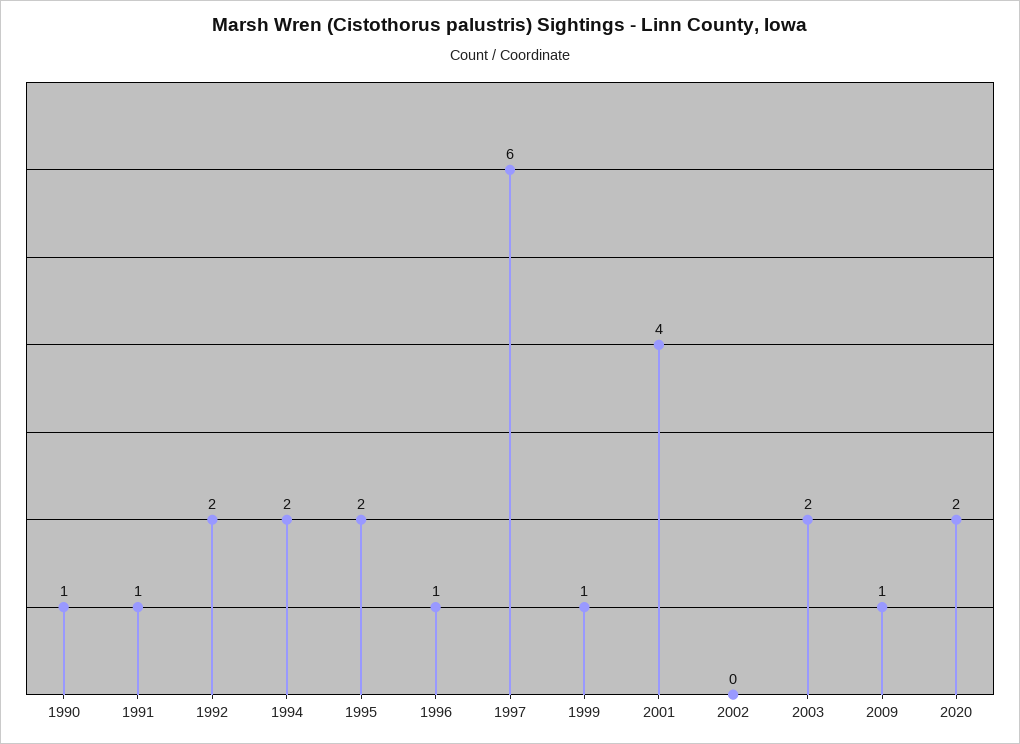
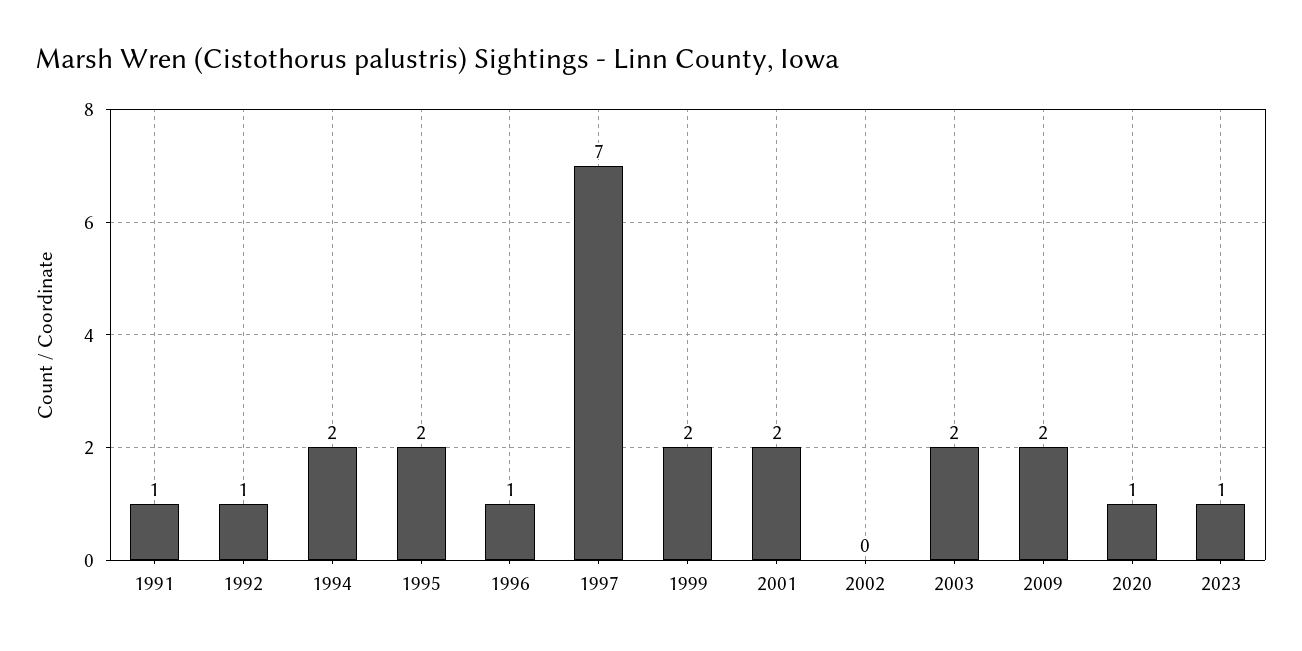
1990: 1 -> none
1992: 2 -> 1
1997: 6 -> 7
1999: 1 -> 2
2001: 4 -> 2
2009: 1 -> 2
2020: 2 -> 1
2023: none -> 1

